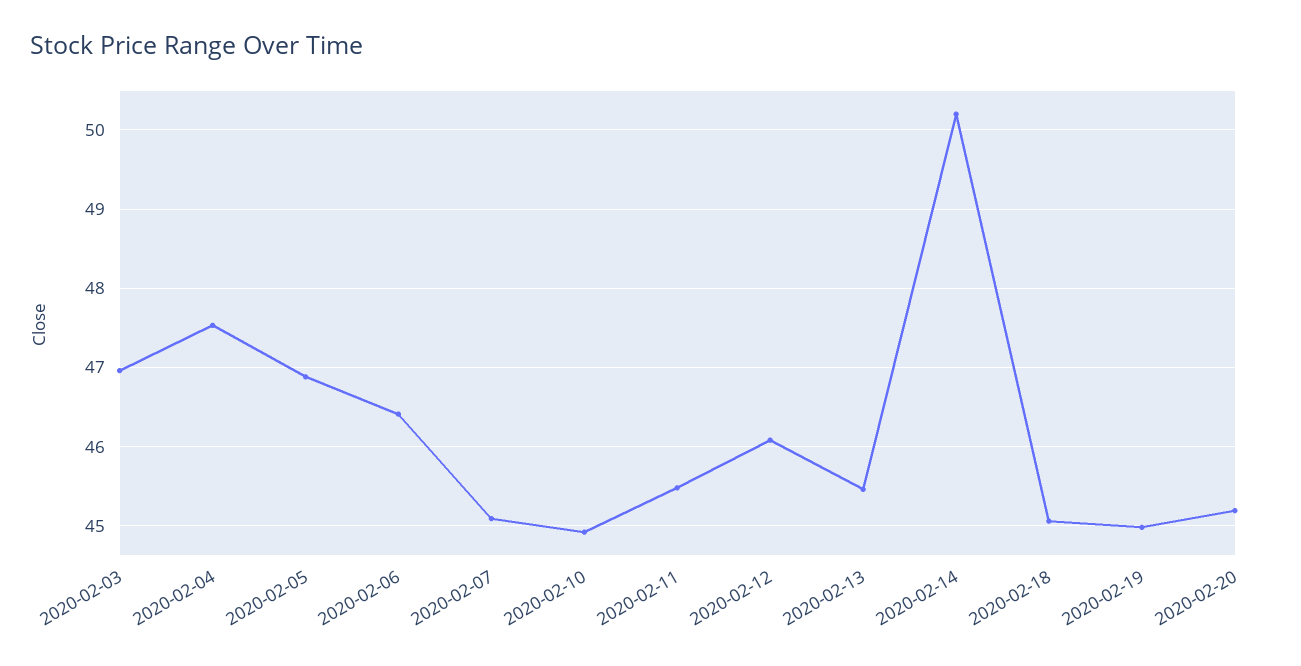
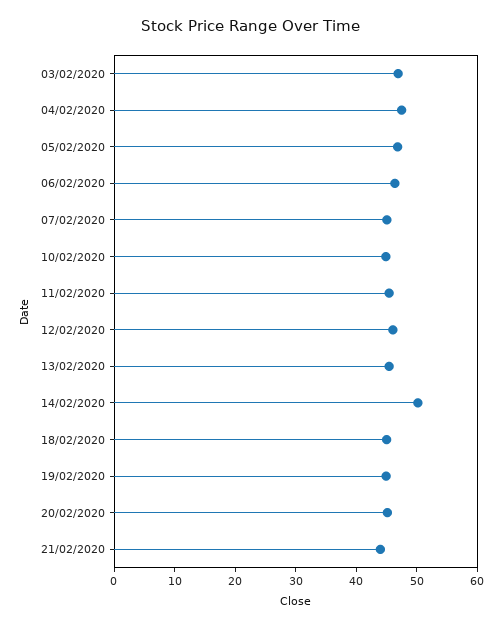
21/02/2020: none -> 44

